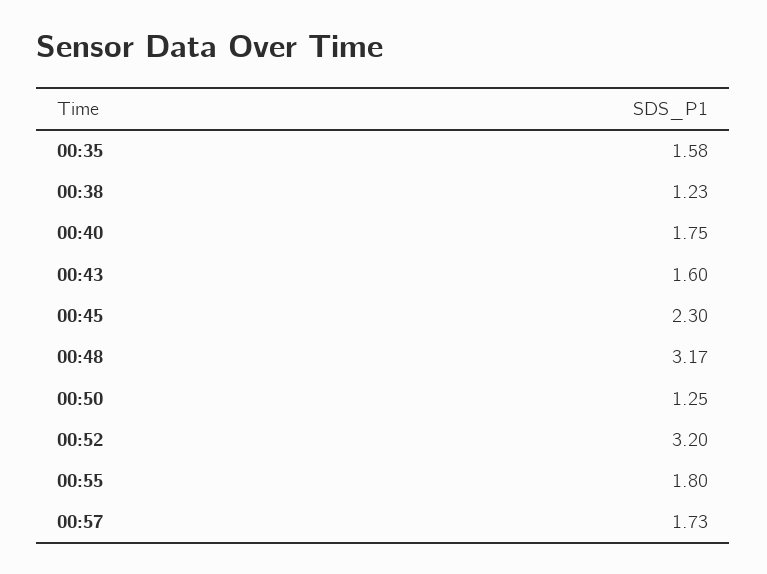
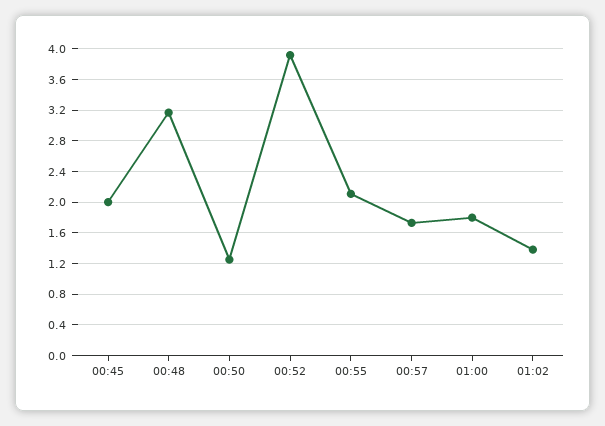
00:35: 1.58 -> none
00:38: 1.23 -> none
00:40: 1.75 -> none
00:43: 1.6 -> none
00:45: 2.3 -> 2
00:52: 3.2 -> 3.9
00:55: 1.8 -> 2.1
01:00: none -> 1.8
01:02: none -> 1.4

